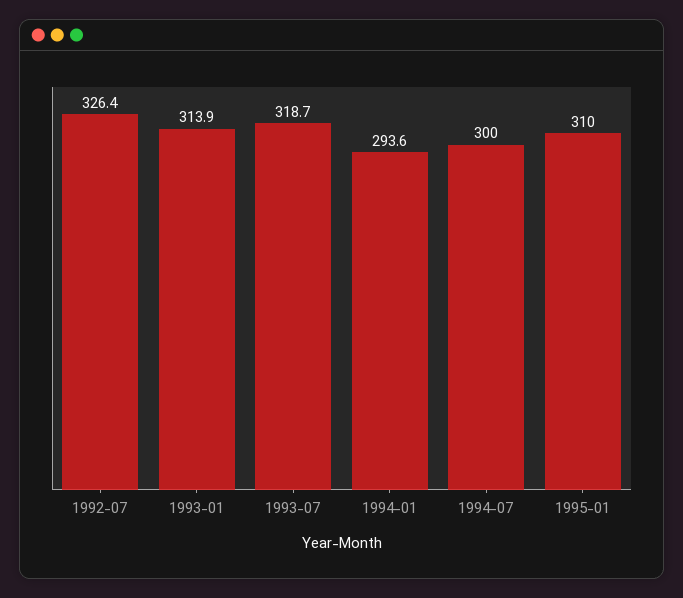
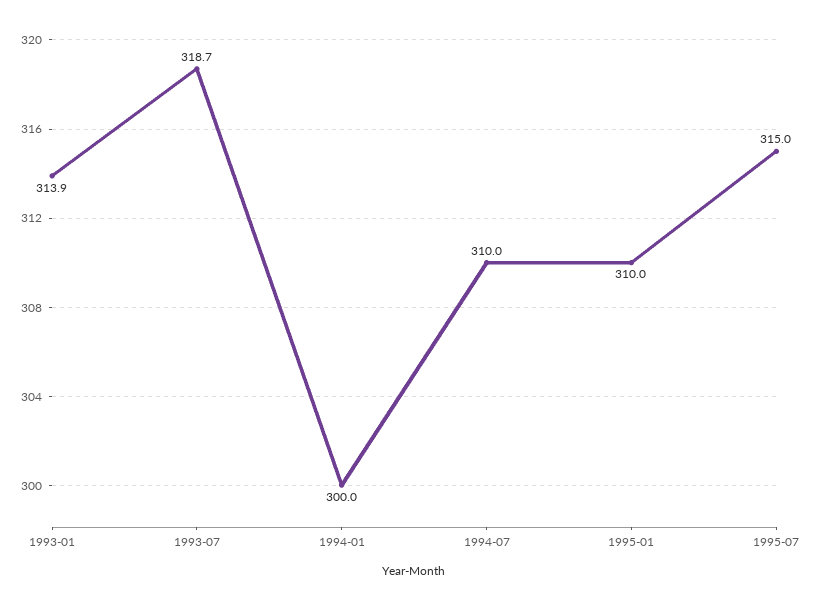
1992-07: 326.4 -> none
1994-01: 293.6 -> 300
1994-07: 300 -> 310
1995-07: none -> 315

